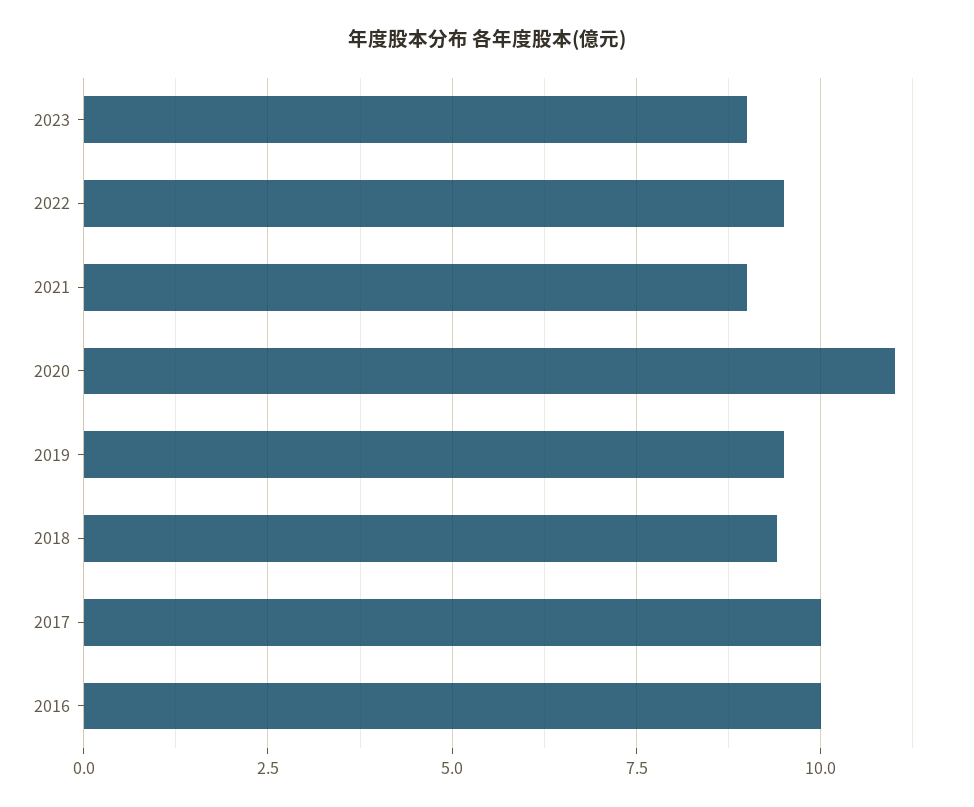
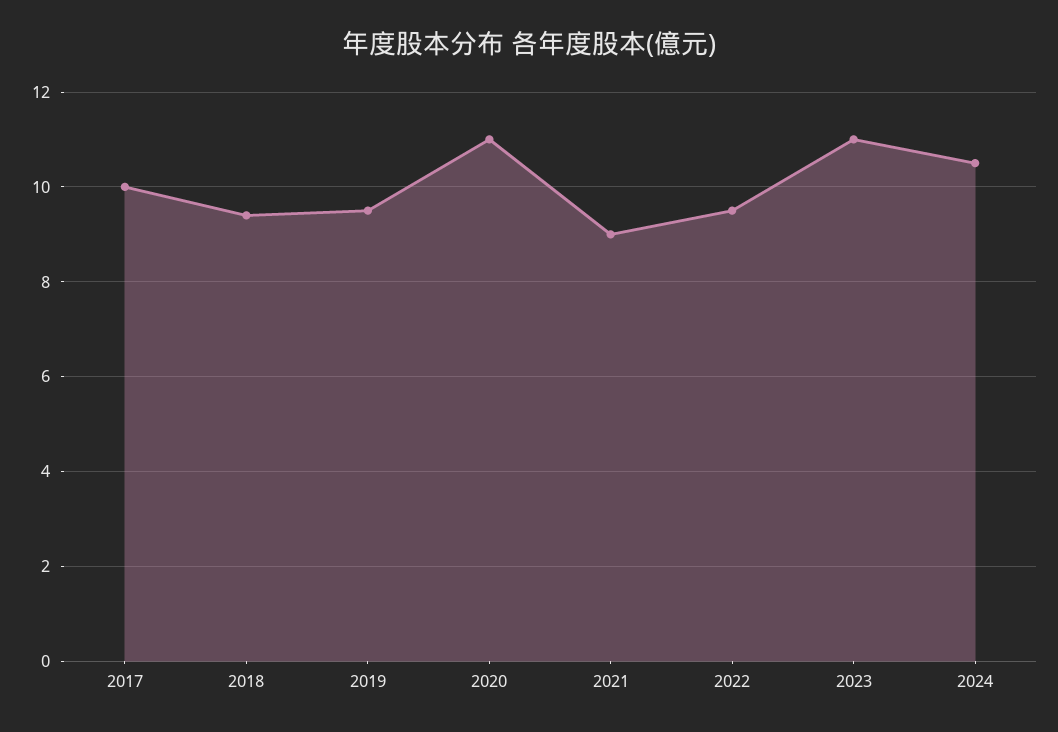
2023: 9 -> 11
2016: 10 -> none
2024: none -> 10.5

